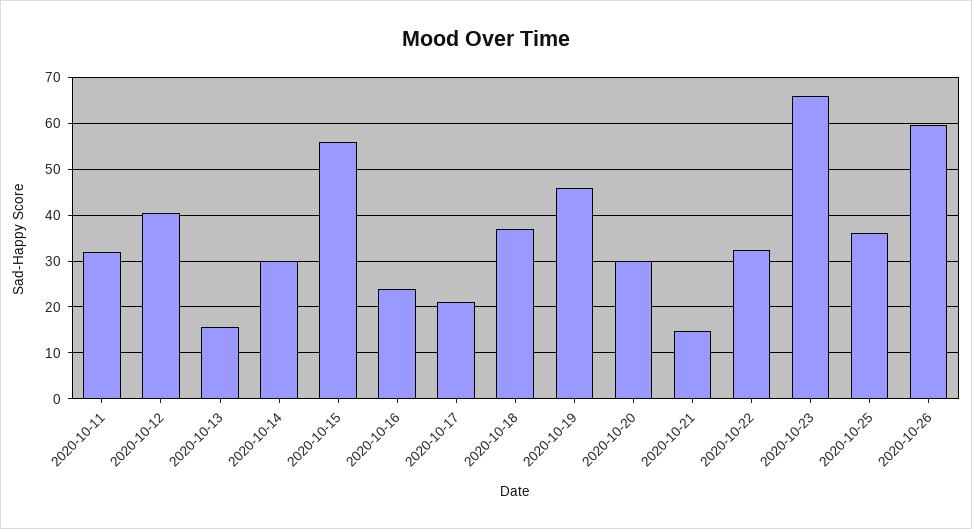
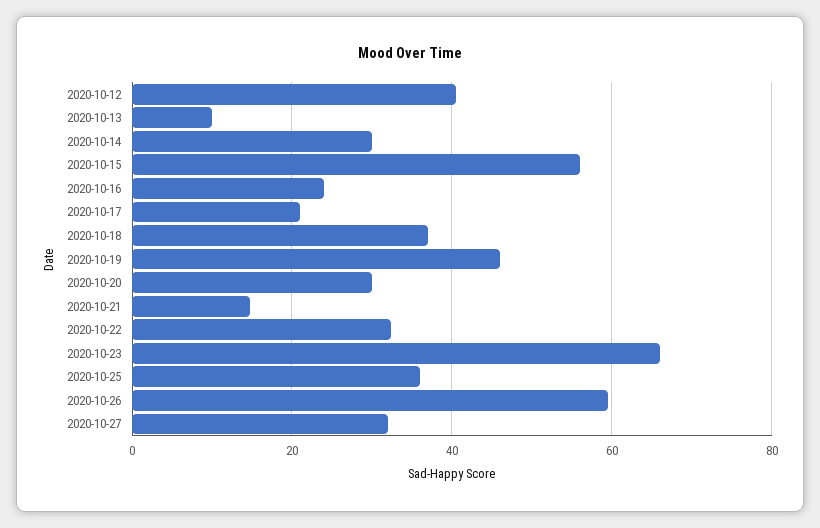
2020-10-11: 32 -> none
2020-10-13: 16 -> 10
2020-10-27: none -> 32

